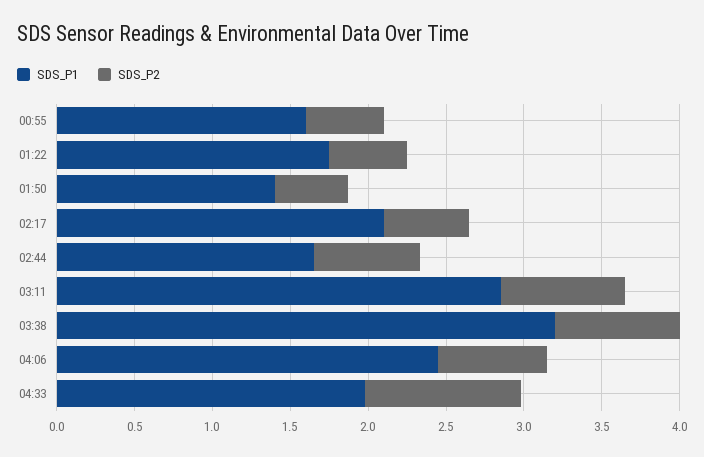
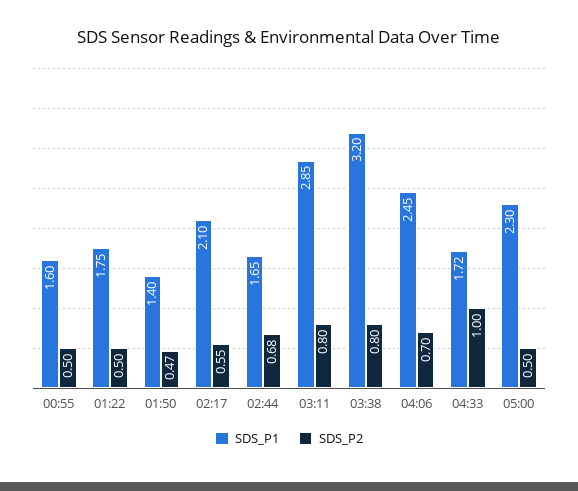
SDS_P1, 04:33: 2 -> 1.72
SDS_P1, 05:00: none -> 2.3
SDS_P2, 05:00: none -> 0.5

